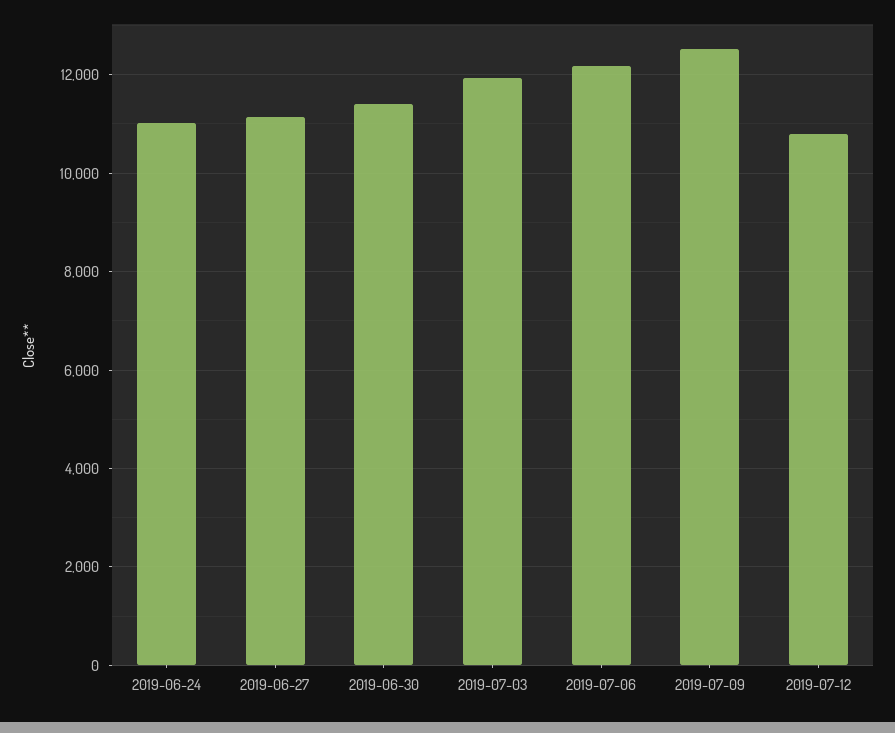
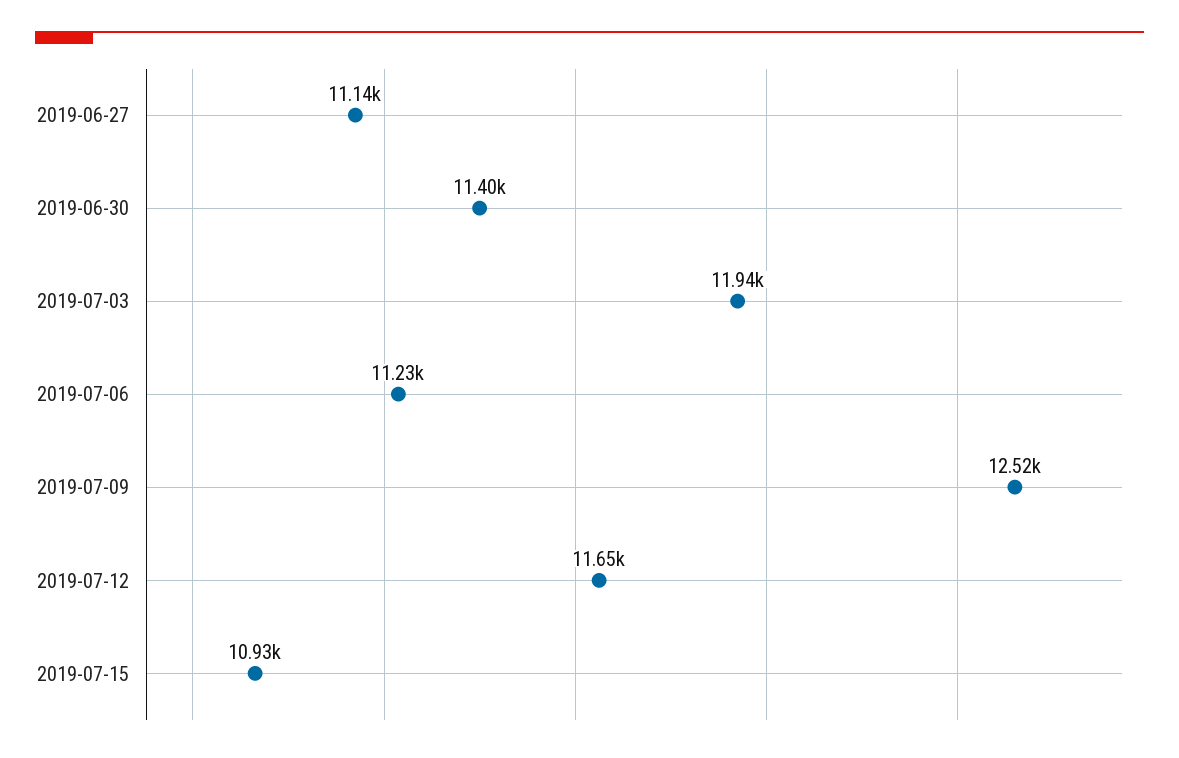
2019-06-24: 11000 -> none
2019-07-06: 12200 -> 11230
2019-07-12: 10800 -> 11650
2019-07-15: none -> 10930

